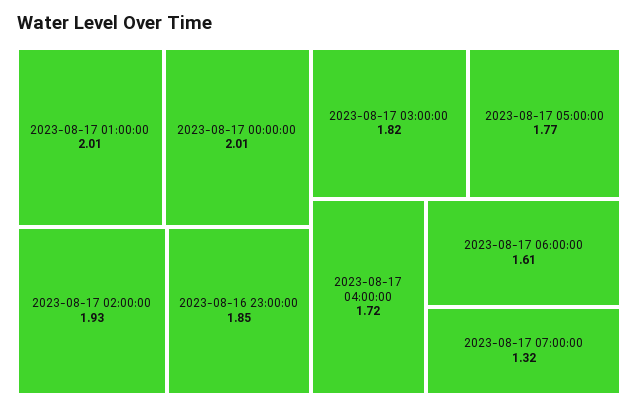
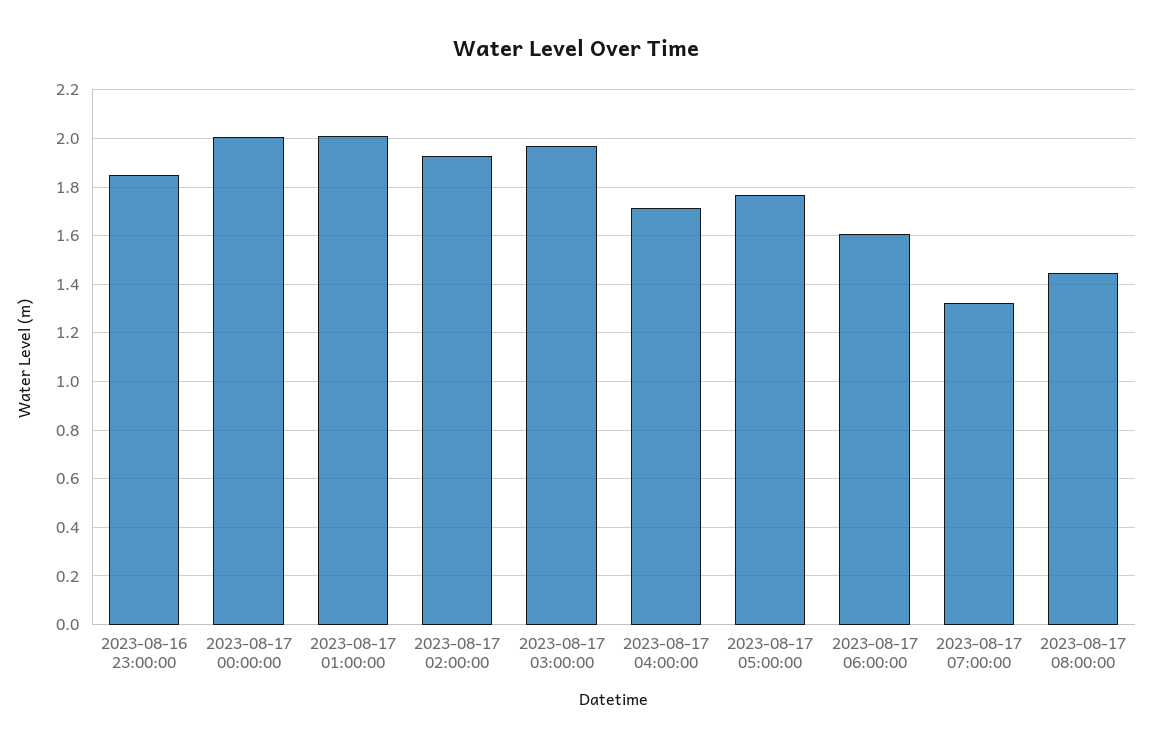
2023-08-17 03:00:00: 1.82 -> 1.975
2023-08-17 08:00:00: none -> 1.45

